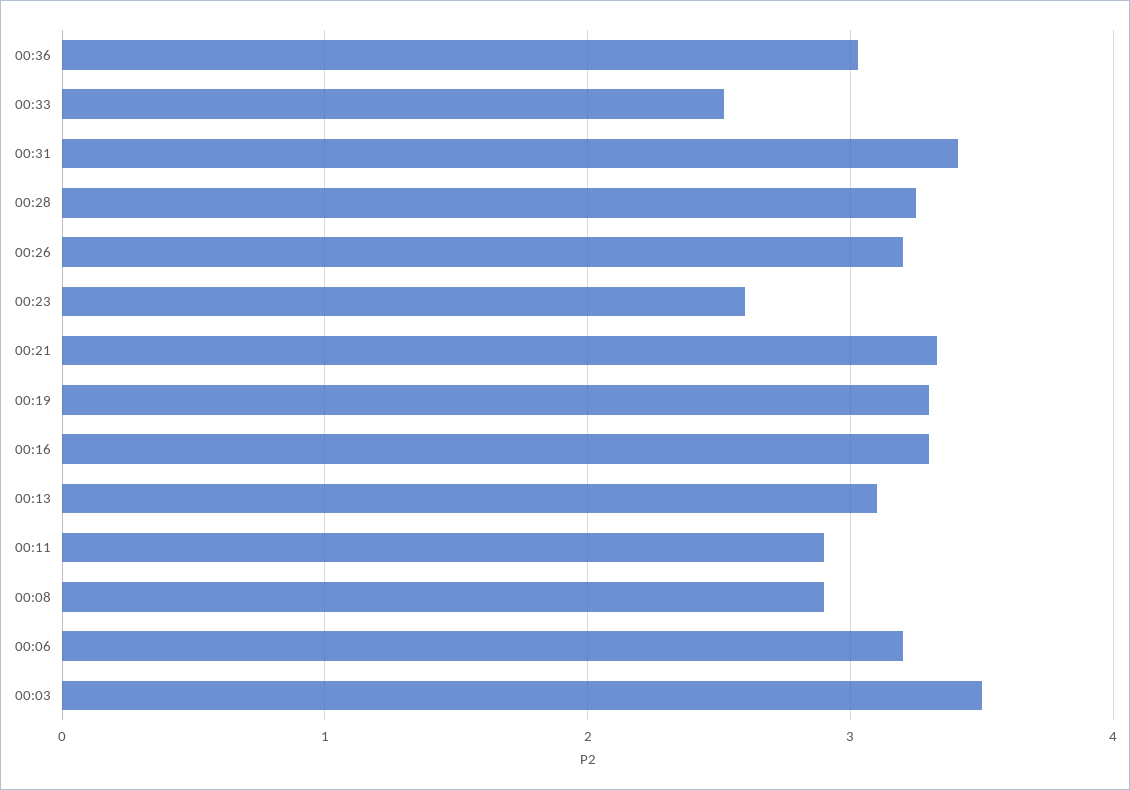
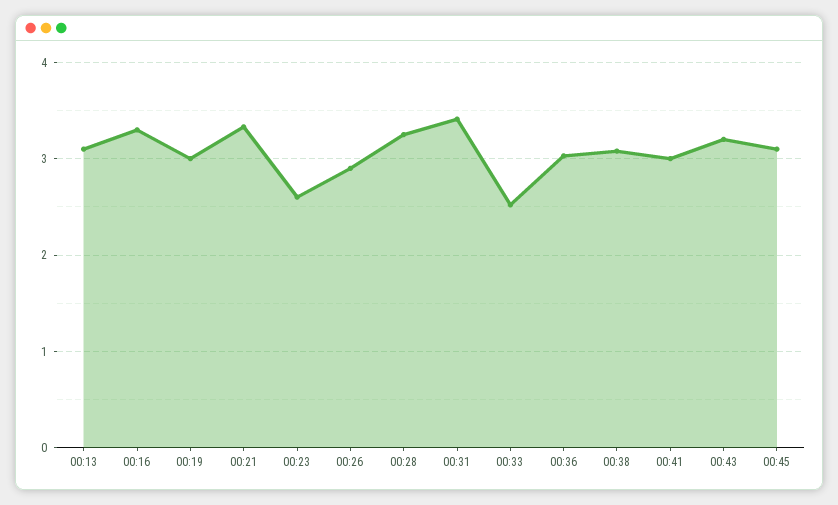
00:26: 3.2 -> 2.9
00:19: 3.3 -> 3
00:11: 2.9 -> none
00:08: 2.9 -> none
00:06: 3.2 -> none
00:03: 3.5 -> none
00:38: none -> 3.1
00:41: none -> 3
00:43: none -> 3.2
00:45: none -> 3.1

